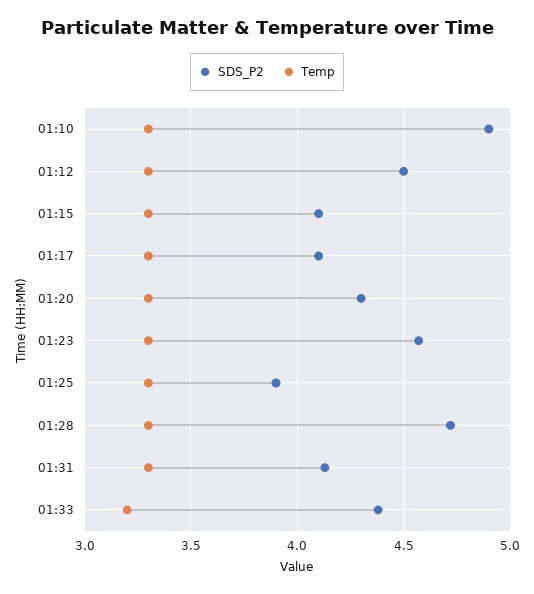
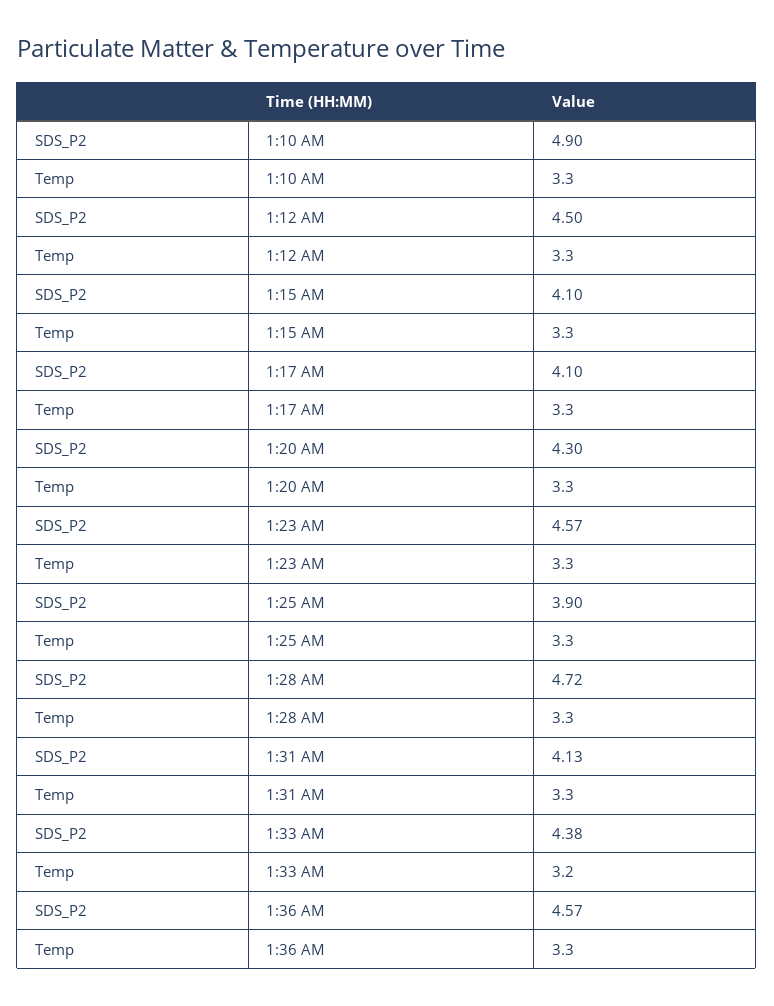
SDS_P2, 1:36 AM: none -> 4.57
Temp, 1:36 AM: none -> 3.3

